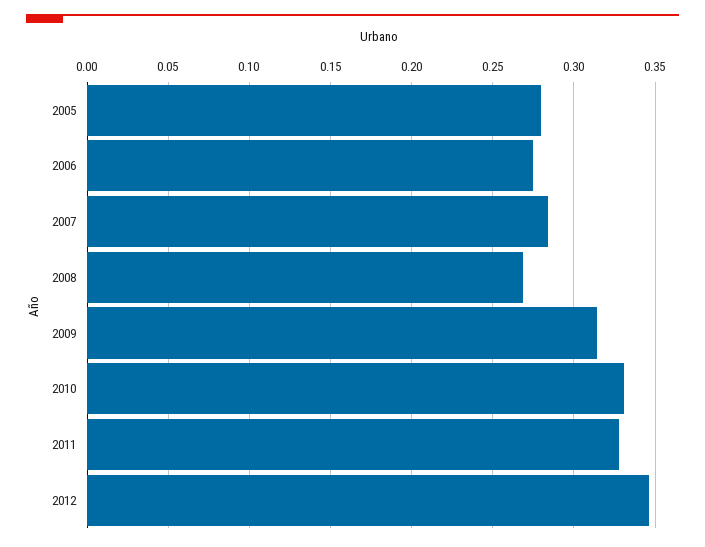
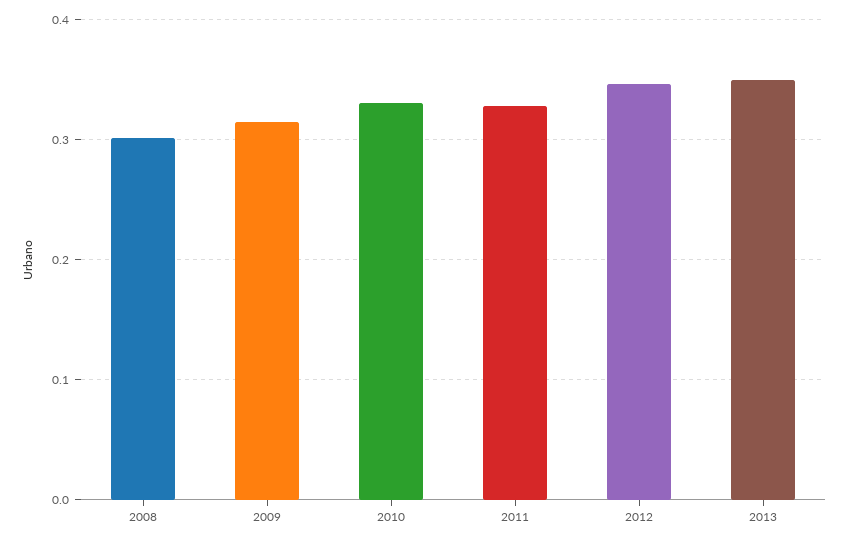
2005: 0.28 -> none
2006: 0.275 -> none
2007: 0.285 -> none
2008: 0.27 -> 0.3
2013: none -> 0.35

